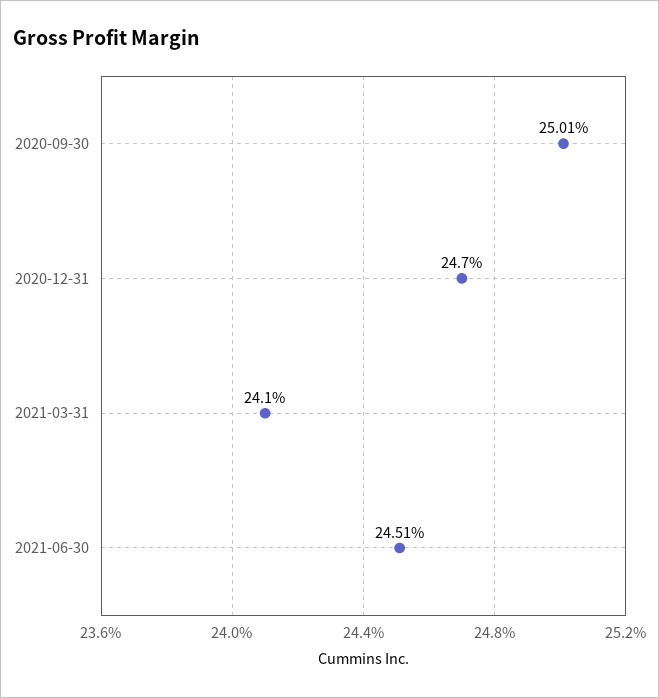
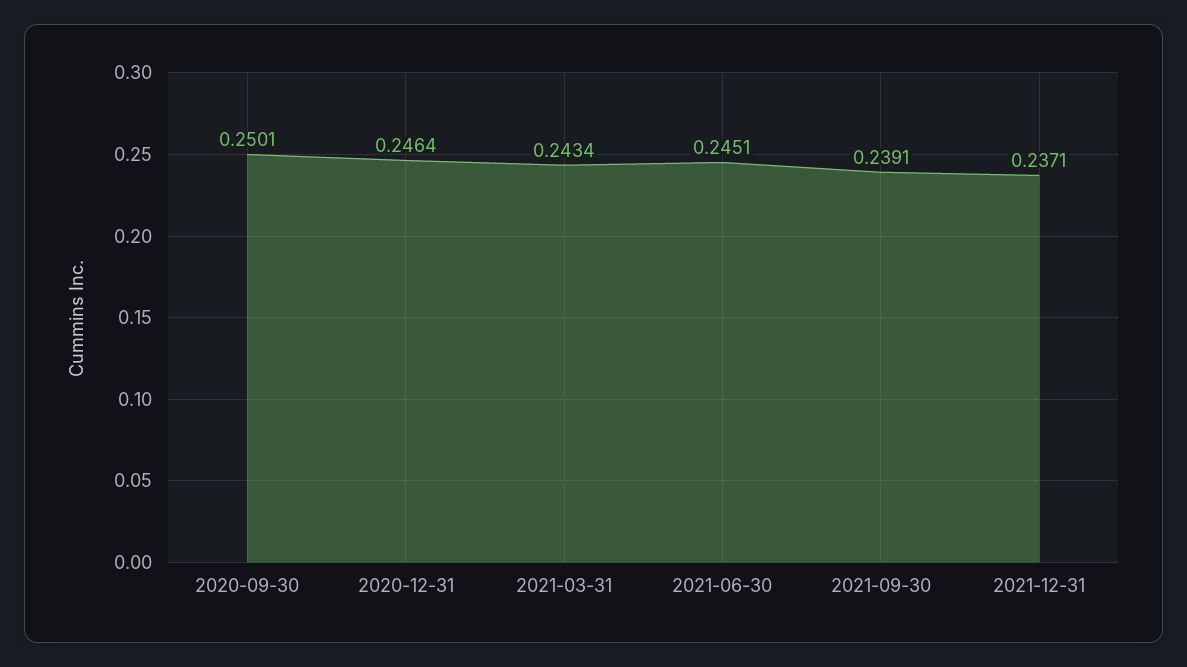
2020-12-31: 0.247 -> 0.2464
2021-03-31: 0.241 -> 0.2434
2021-09-30: none -> 0.2391
2021-12-31: none -> 0.2371

